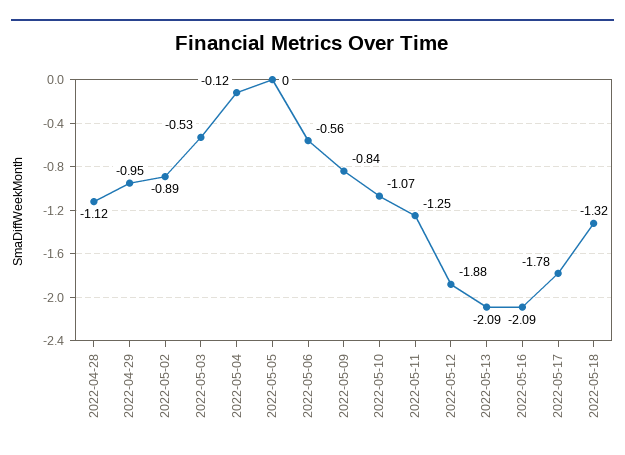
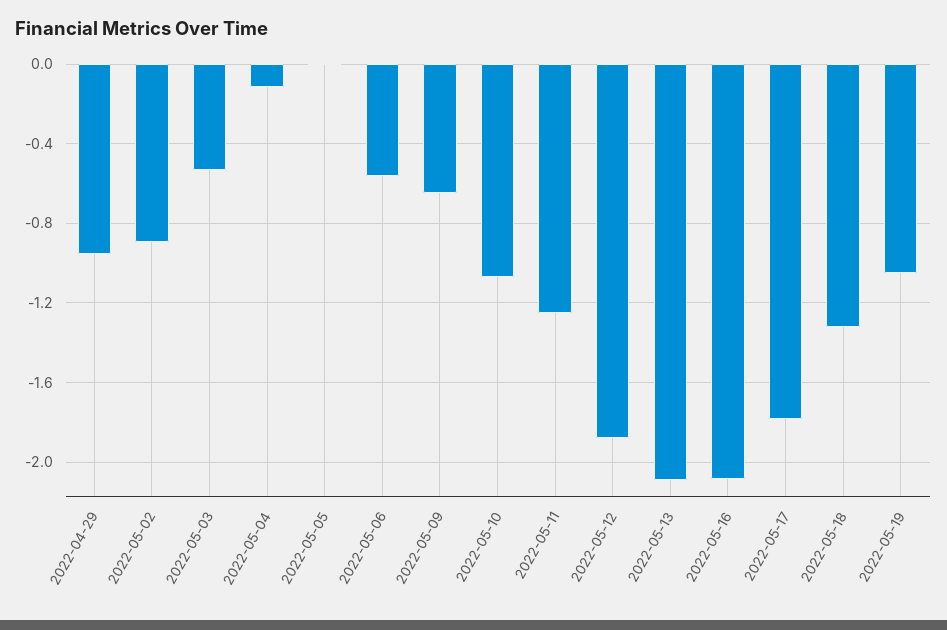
2022-04-28: -1.12 -> none
2022-05-09: -0.84 -> -0.65
2022-05-19: none -> -1.05

